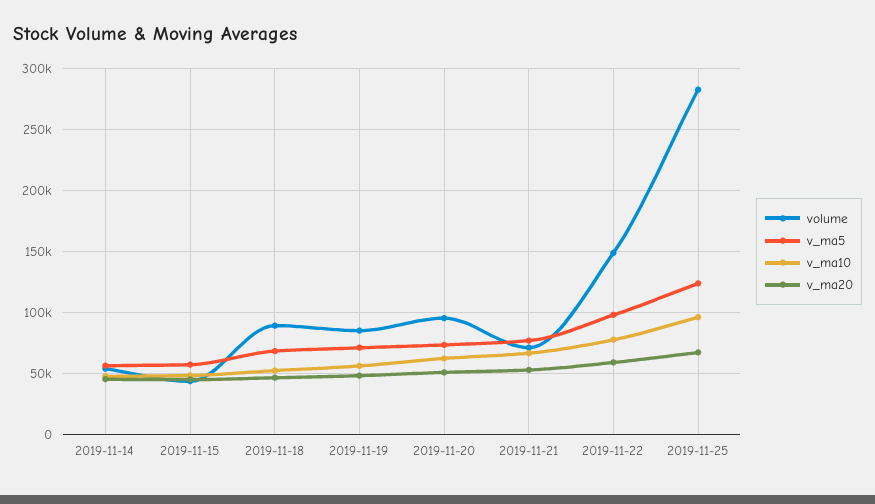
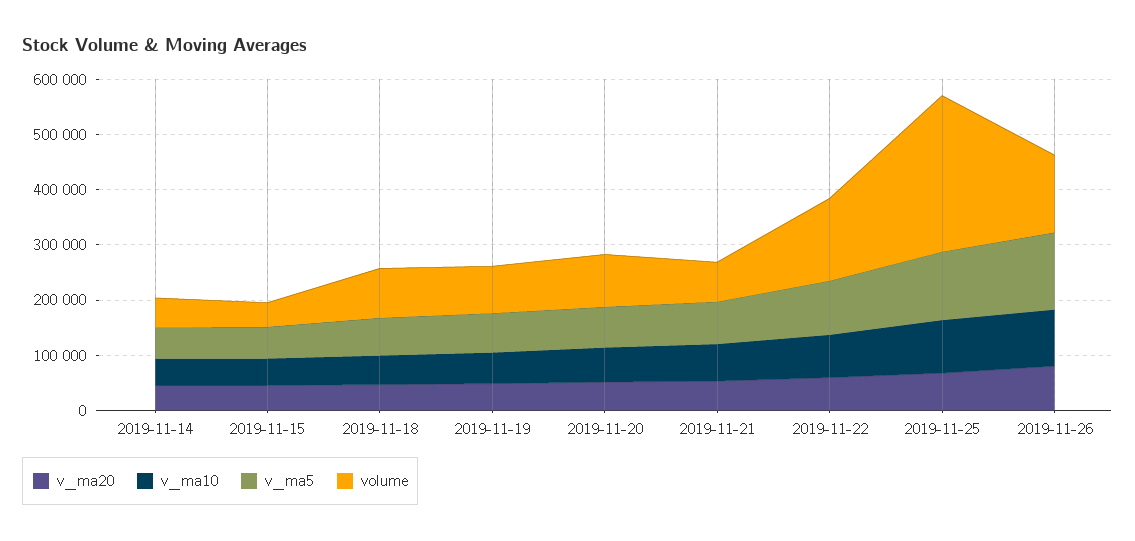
v_ma20, 2019-11-26: none -> 80000
v_ma10, 2019-11-26: none -> 100000
v_ma5, 2019-11-26: none -> 140000
volume, 2019-11-26: none -> 140000

